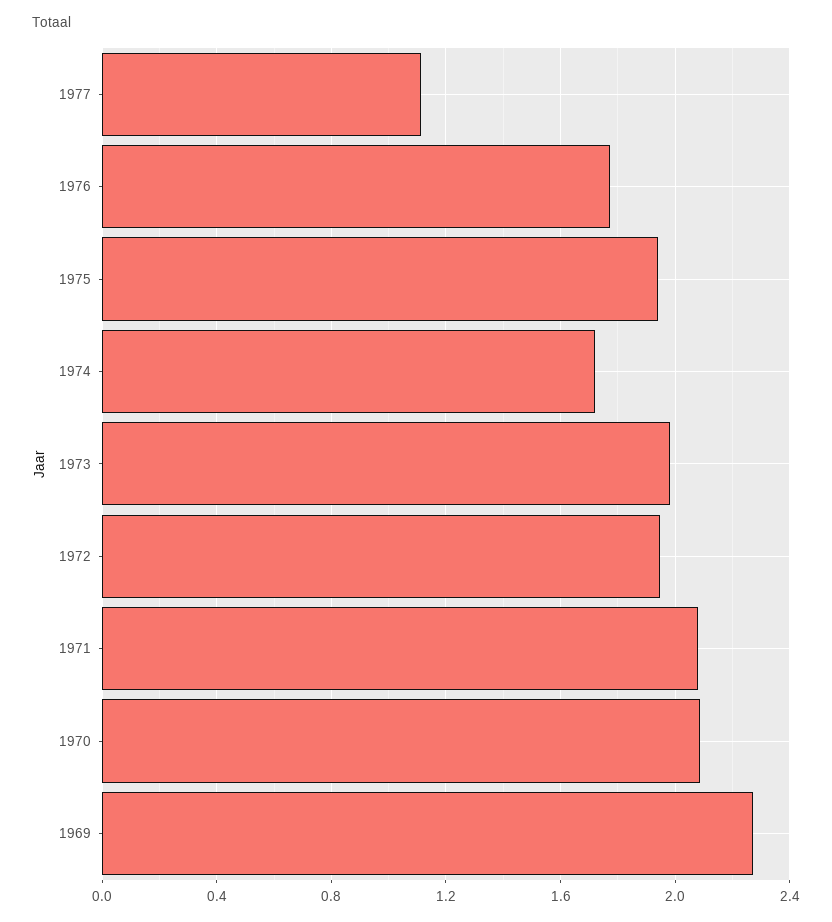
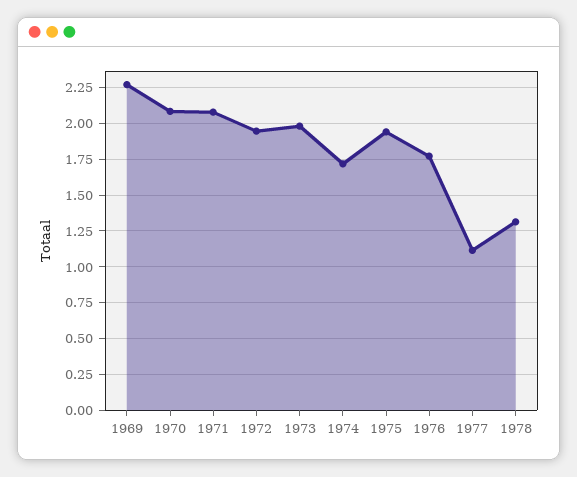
1978: none -> 1.3

